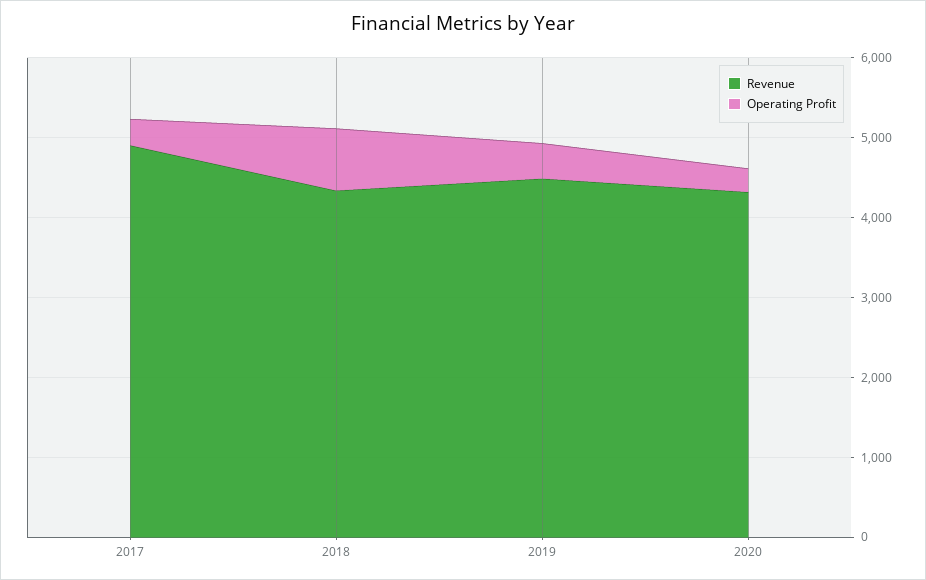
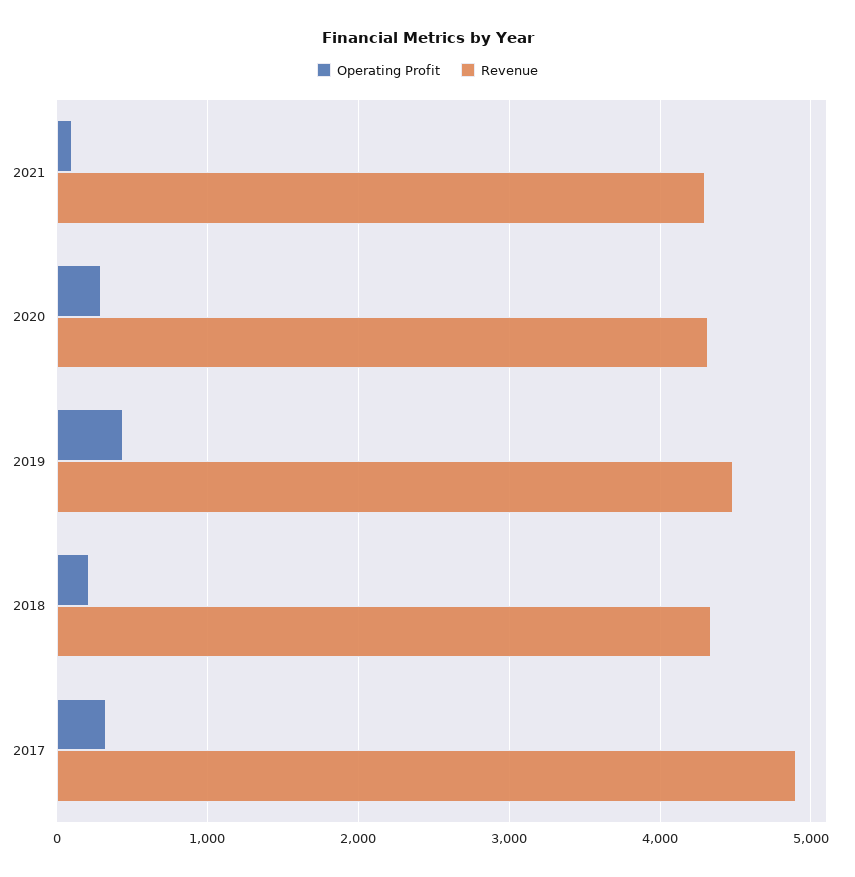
Operating Profit, 2018: 800 -> 200
Operating Profit, 2021: none -> 100
Revenue, 2021: none -> 4300

